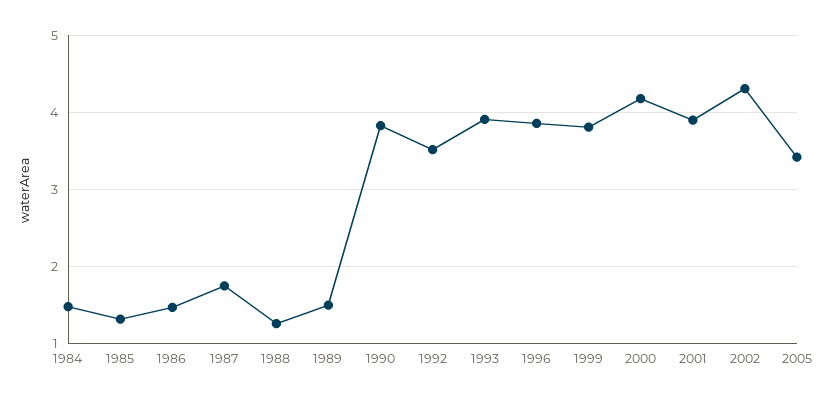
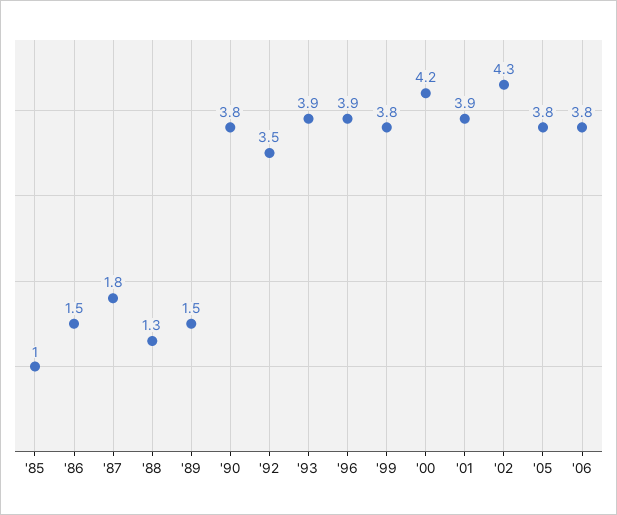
1984: 1.5 -> none
1985: 1.3 -> 1
2005: 3.4 -> 3.8
'06: none -> 3.8

